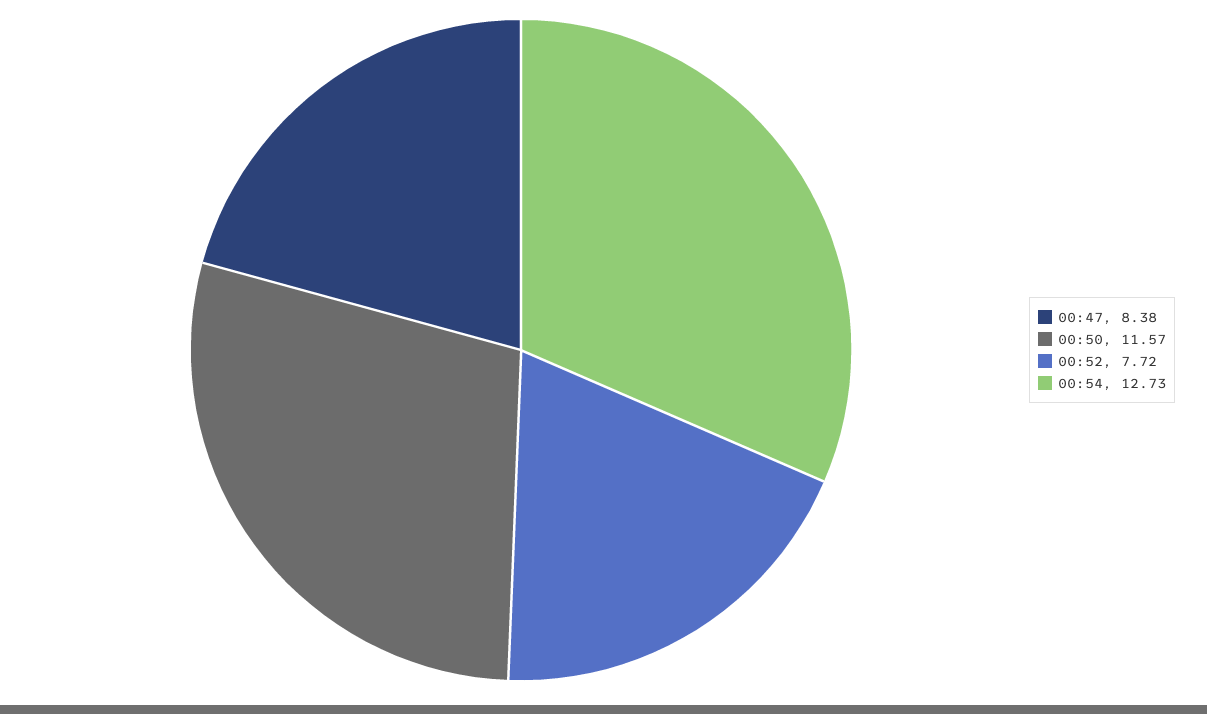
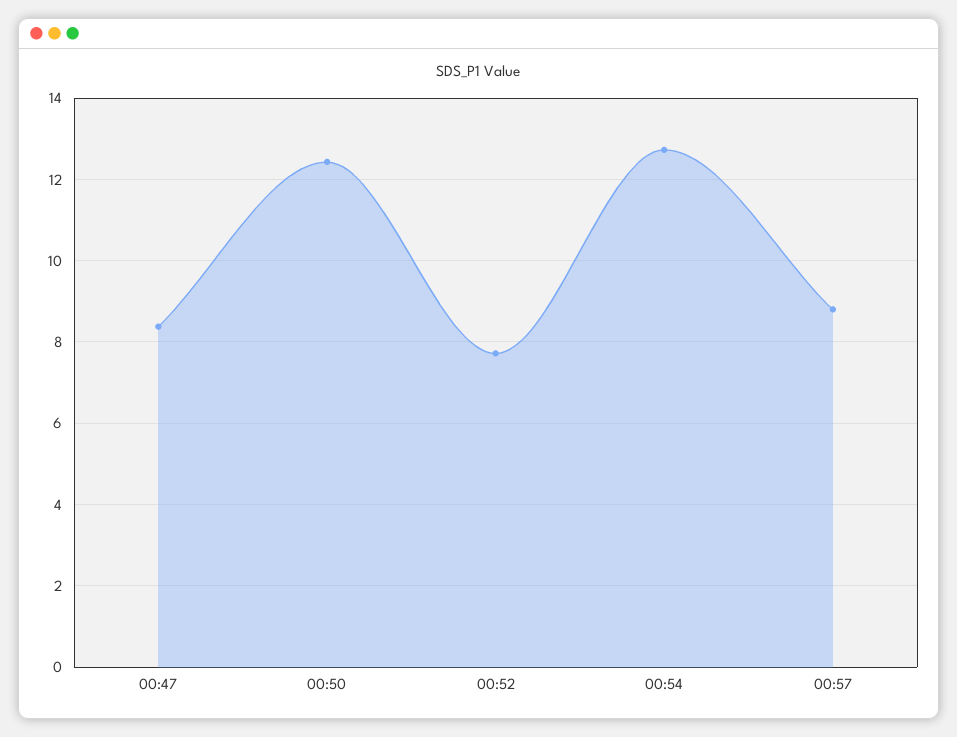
00:50: 11.57 -> 12.4
00:57: none -> 8.8

